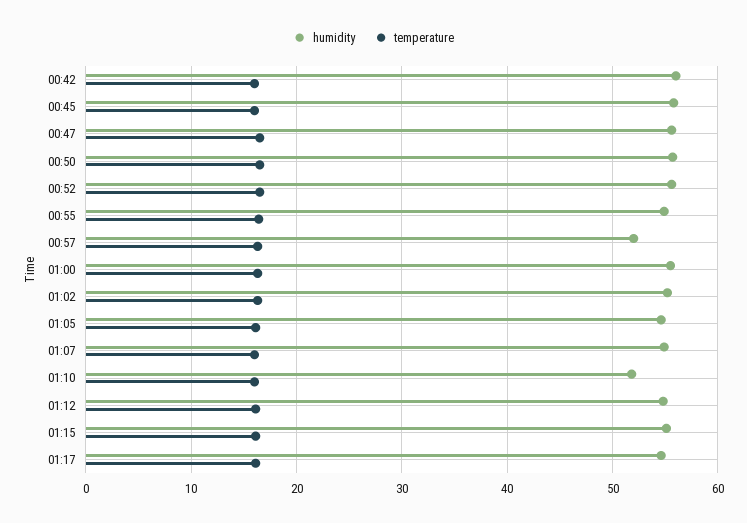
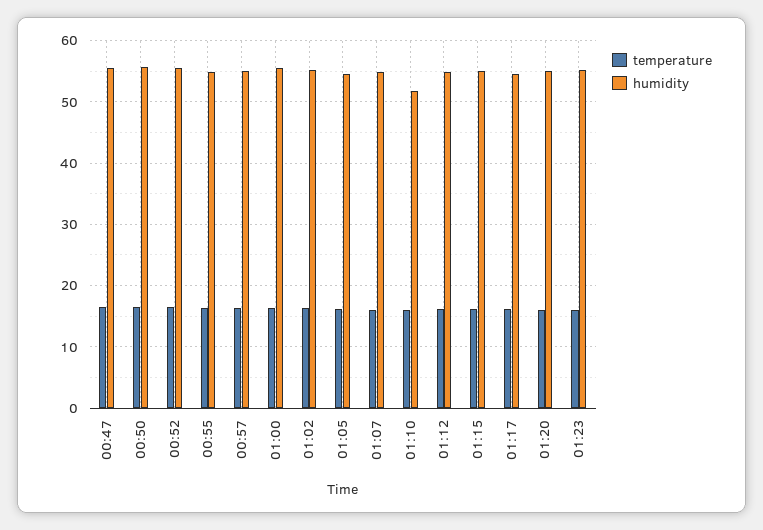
humidity, 00:42: 56 -> none
temperature, 00:42: 16 -> none
humidity, 00:45: 56 -> none
temperature, 00:45: 16 -> none
humidity, 00:57: 52 -> 55
temperature, 01:20: none -> 16
humidity, 01:20: none -> 55
temperature, 01:23: none -> 16
humidity, 01:23: none -> 55

